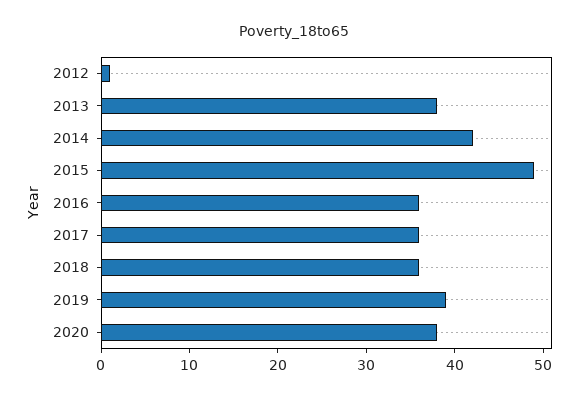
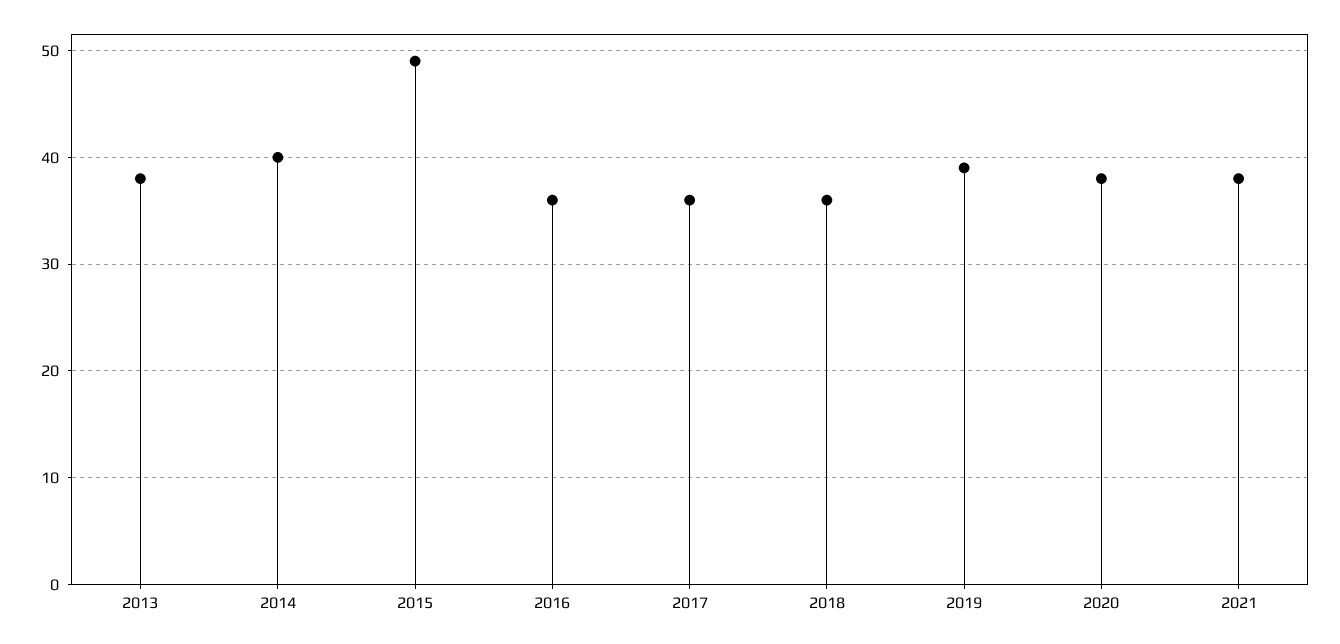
2012: 1 -> none
2014: 42 -> 40
2021: none -> 38

